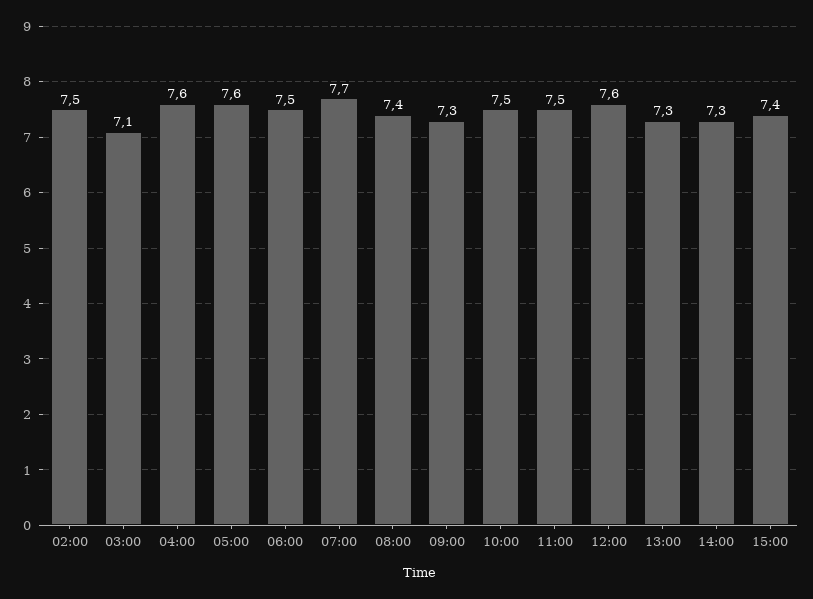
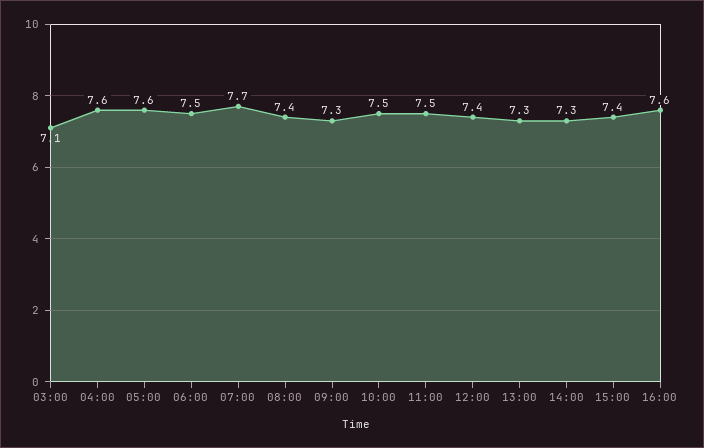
02:00: 7.5 -> none
12:00: 7.6 -> 7.4
16:00: none -> 7.6

